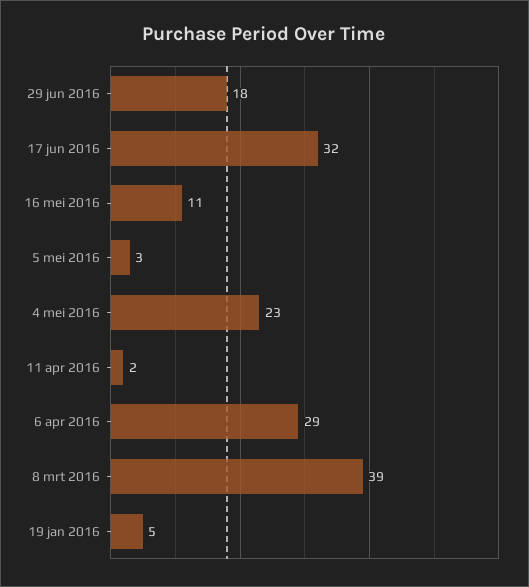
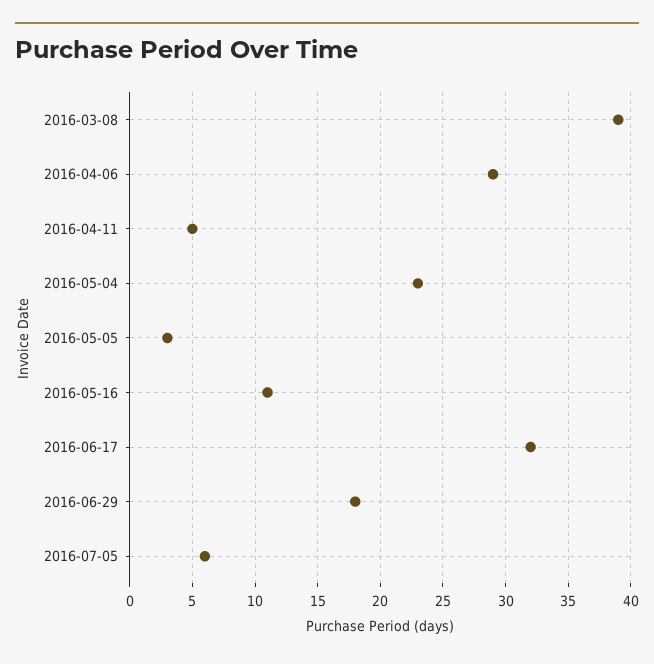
11 apr 2016: 2 -> 5
19 jan 2016: 5 -> none
2016-07-05: none -> 6

